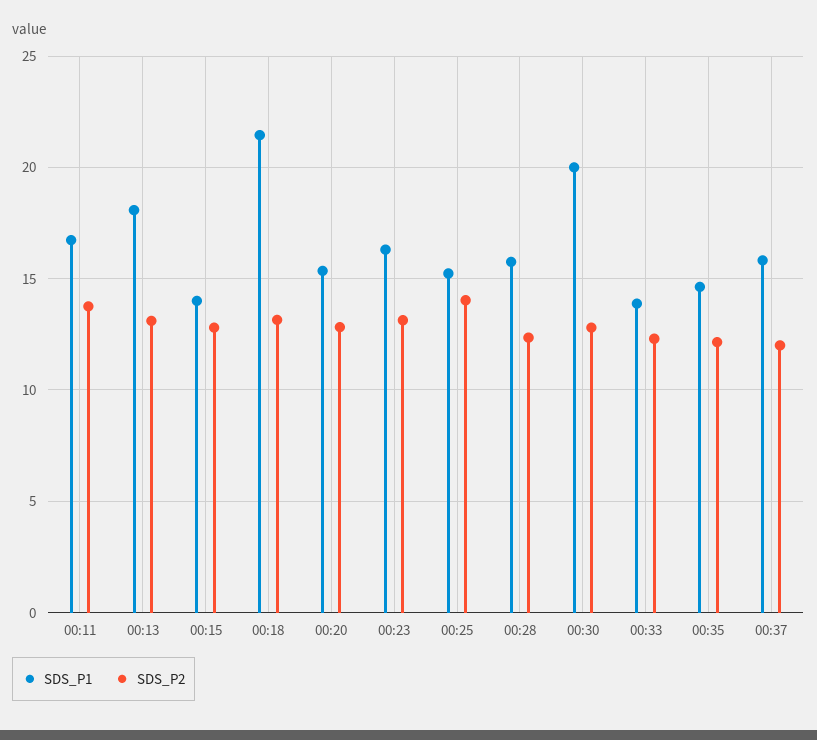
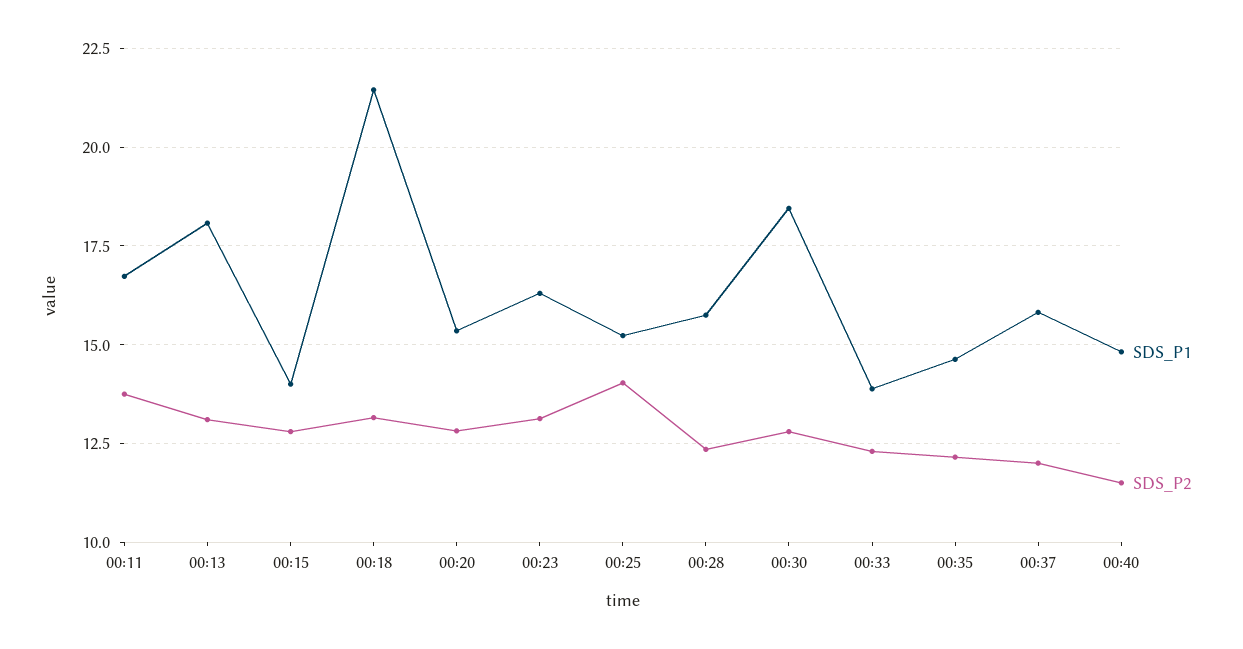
SDS_P1, 00:30: 20 -> 18.5
SDS_P1, 00:40: none -> 14.75
SDS_P2, 00:40: none -> 11.5

